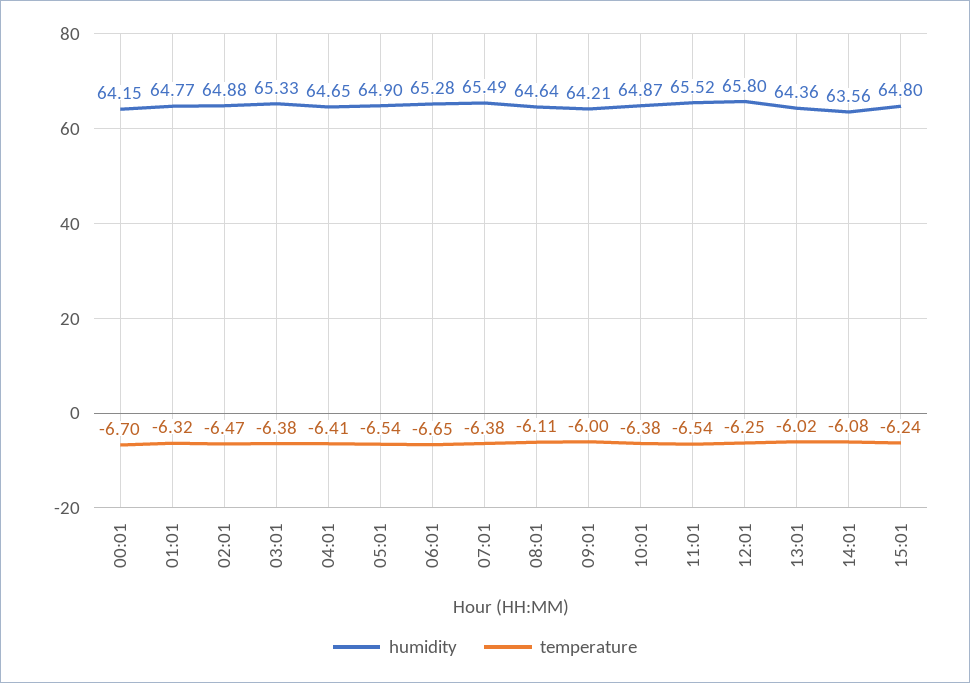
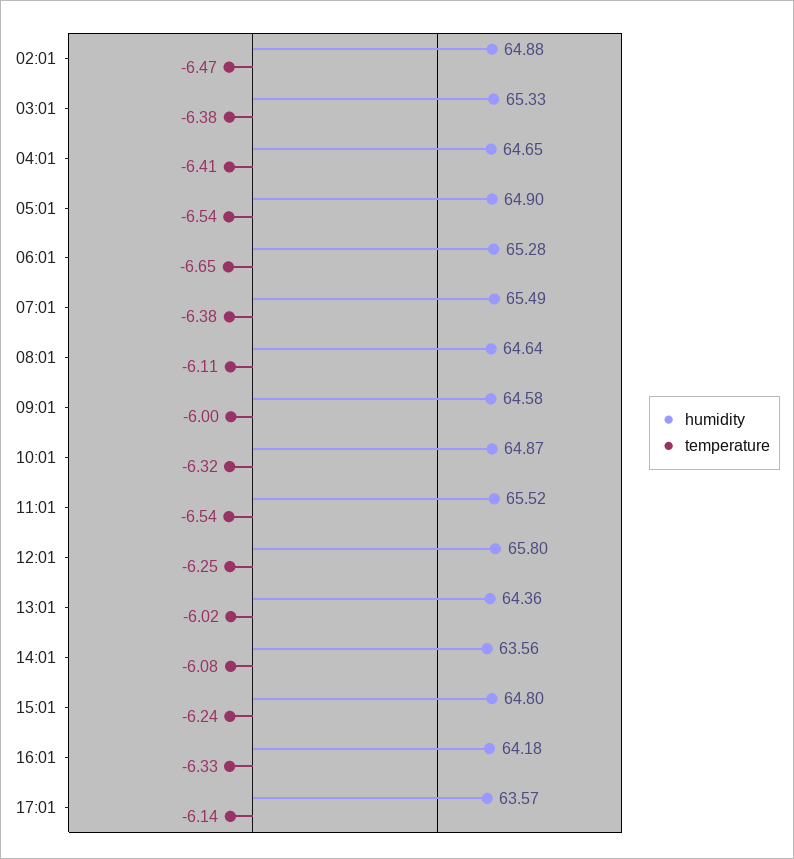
humidity, 00:01: 64.15 -> none
temperature, 00:01: -6.7 -> none
humidity, 01:01: 64.77 -> none
temperature, 01:01: -6.32 -> none
humidity, 09:01: 64.21 -> 64.58
temperature, 10:01: -6.38 -> -6.32
humidity, 16:01: none -> 64.18
temperature, 16:01: none -> -6.33
humidity, 17:01: none -> 63.57
temperature, 17:01: none -> -6.14

